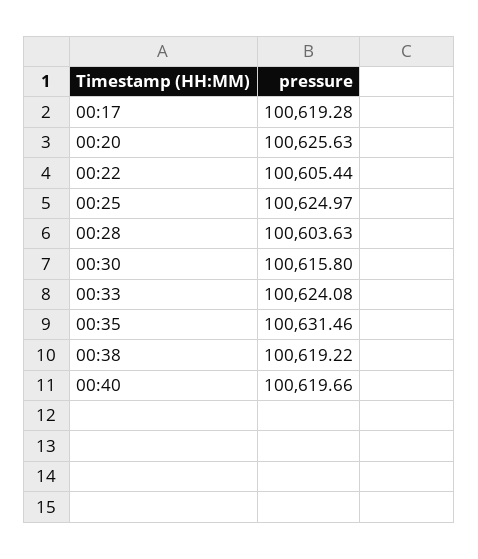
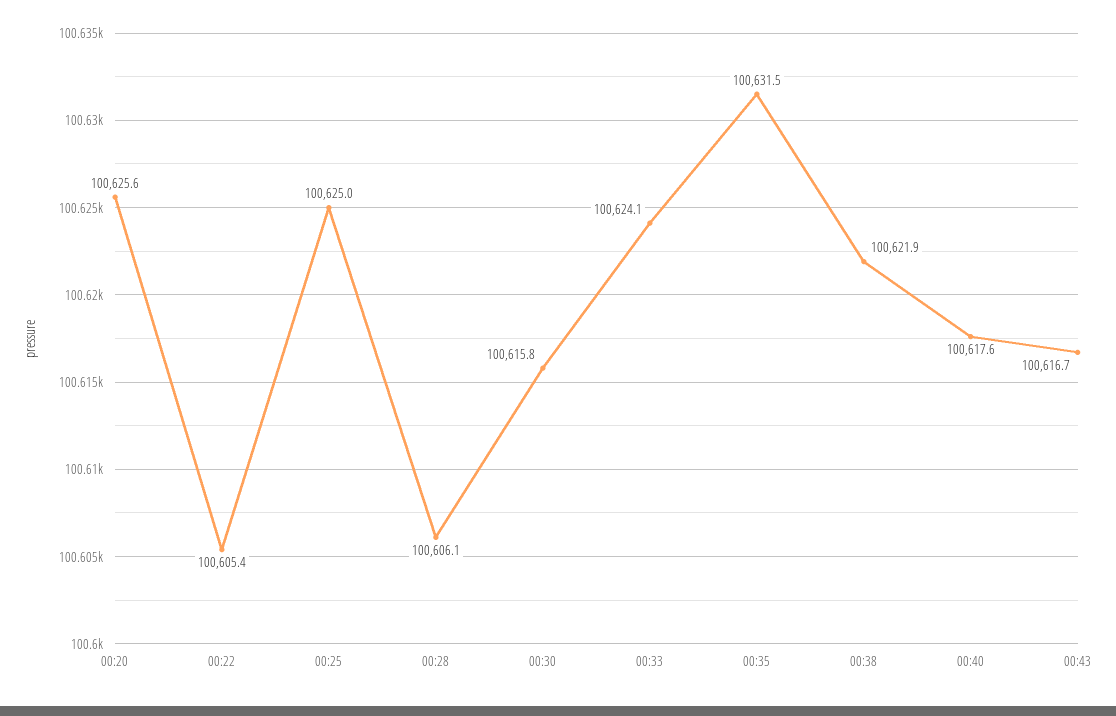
00:17: 100619.28 -> none
00:28: 100603.63 -> 100606.1
00:38: 100619.22 -> 100621.9
00:40: 100619.66 -> 100617.6
00:43: none -> 100616.7

